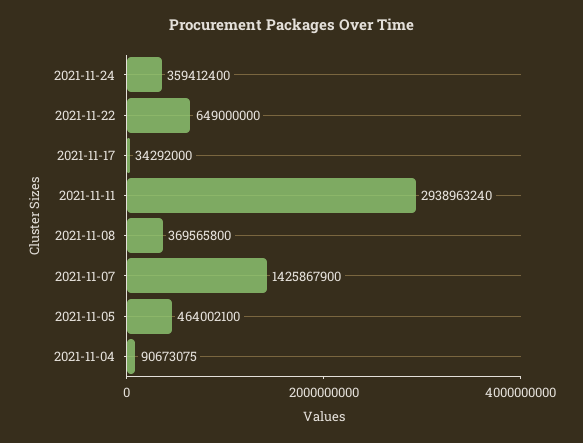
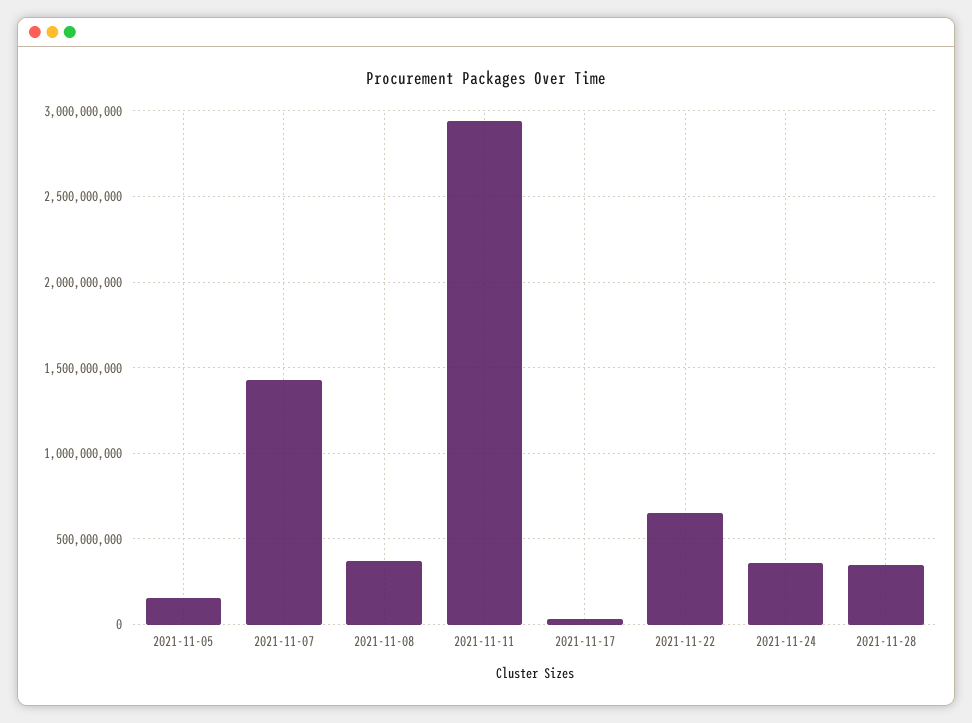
2021-11-05: 464002100 -> 150000000
2021-11-04: 90673075 -> none
2021-11-28: none -> 350000000

